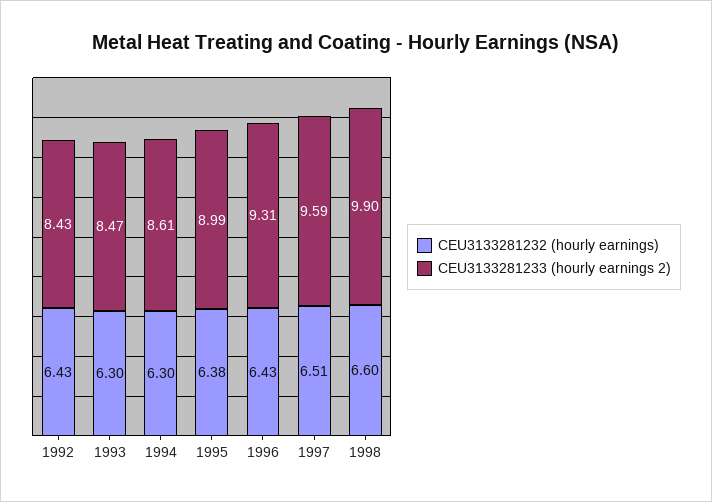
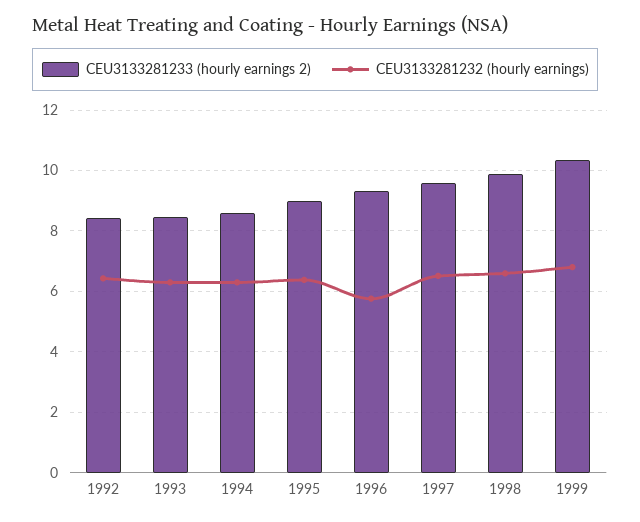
CEU3133281232 (hourly earnings), 1996: 6.43 -> 5.8
CEU3133281233 (hourly earnings 2), 1999: none -> 10.4
CEU3133281232 (hourly earnings), 1999: none -> 6.8

